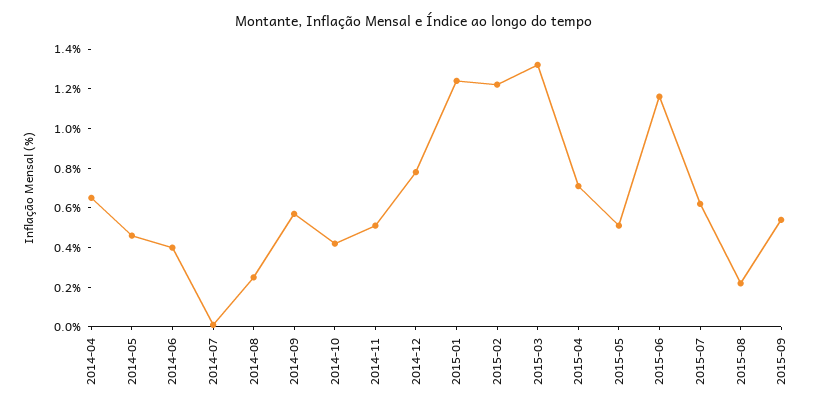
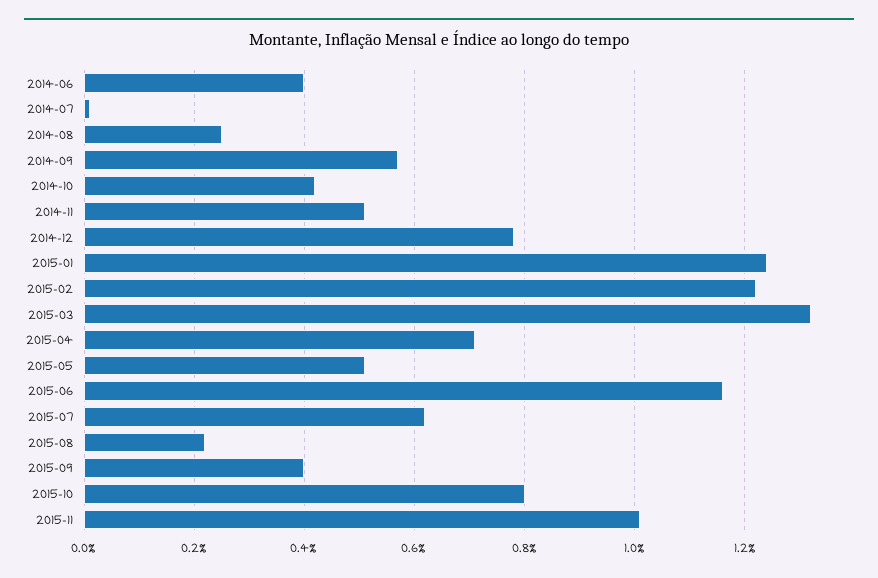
2014-04: 0.65 -> none
2014-05: 0.45 -> none
2015-09: 0.55 -> 0.4
2015-10: none -> 0.8
2015-11: none -> 1

